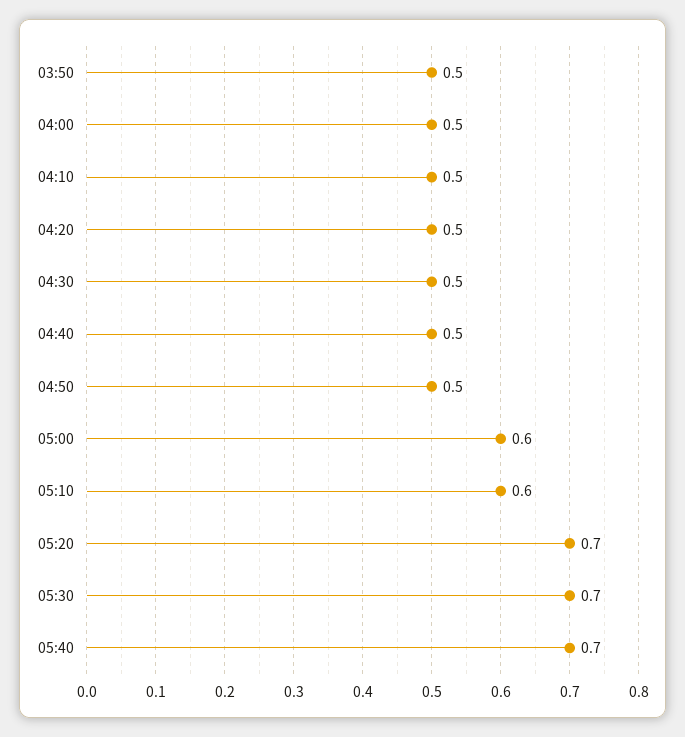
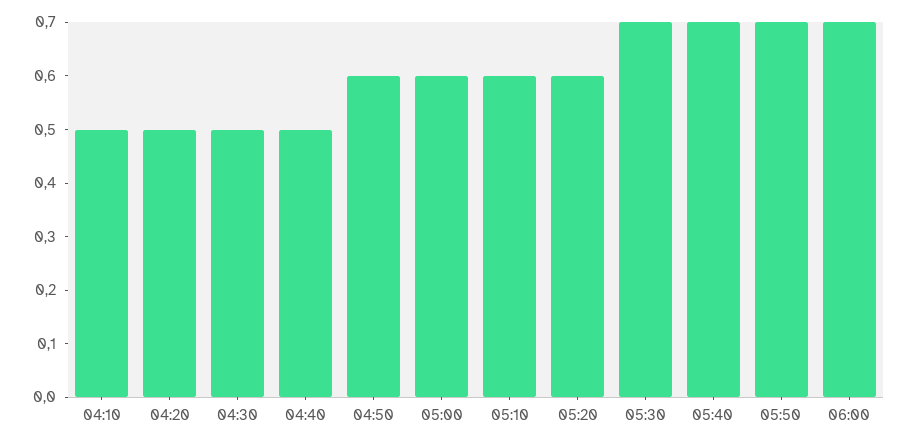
03:50: 0.5 -> none
04:00: 0.5 -> none
04:50: 0.5 -> 0.6
05:20: 0.7 -> 0.6
05:50: none -> 0.7
06:00: none -> 0.7

